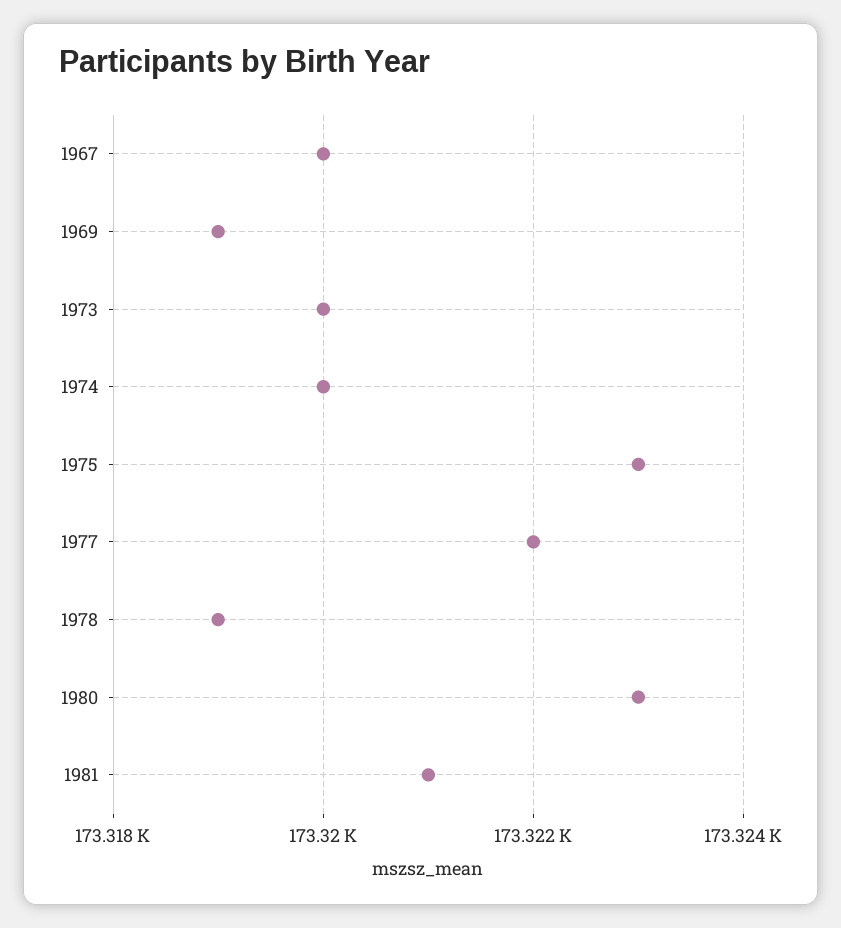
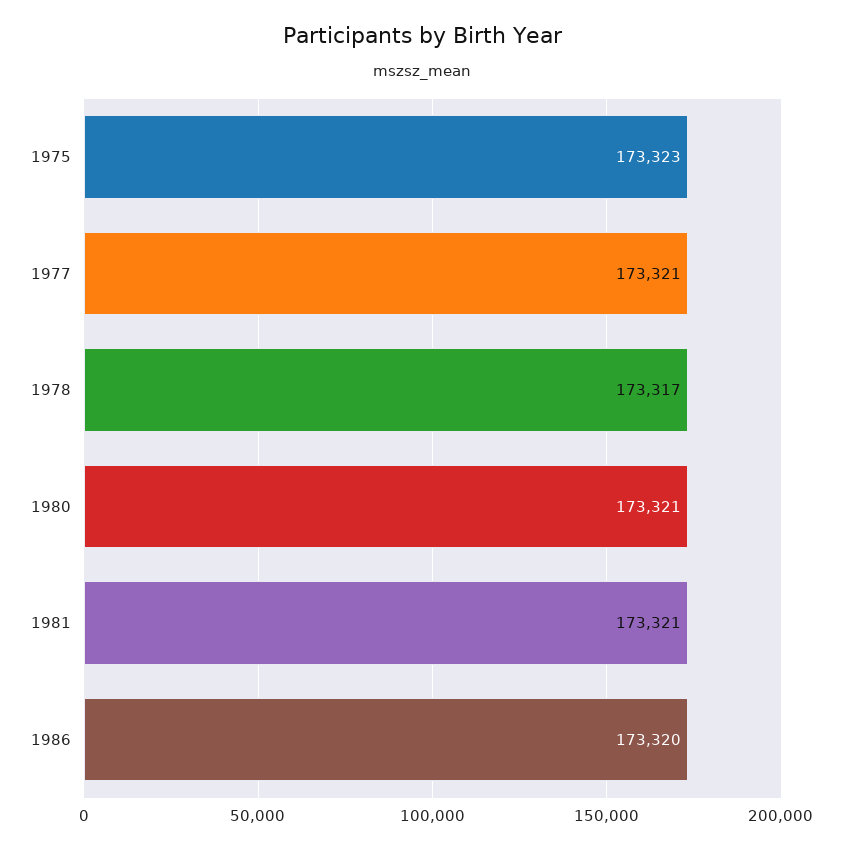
1967: 173320 -> none
1969: 173319 -> none
1973: 173320 -> none
1974: 173320 -> none
1977: 173322 -> 173321
1978: 173319 -> 173317
1980: 173323 -> 173321
1986: none -> 173320

